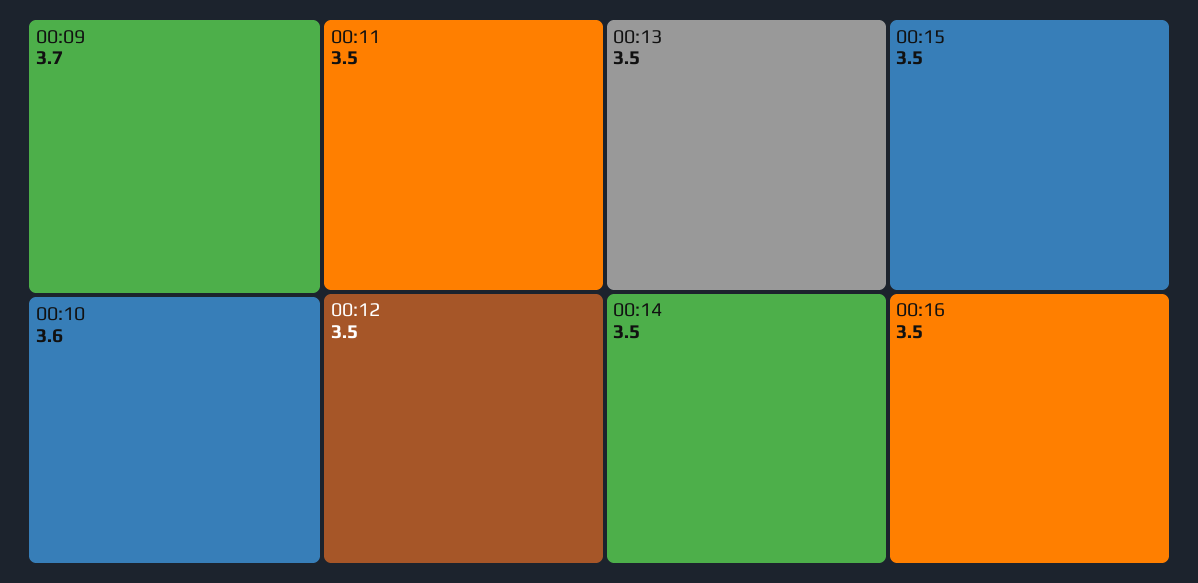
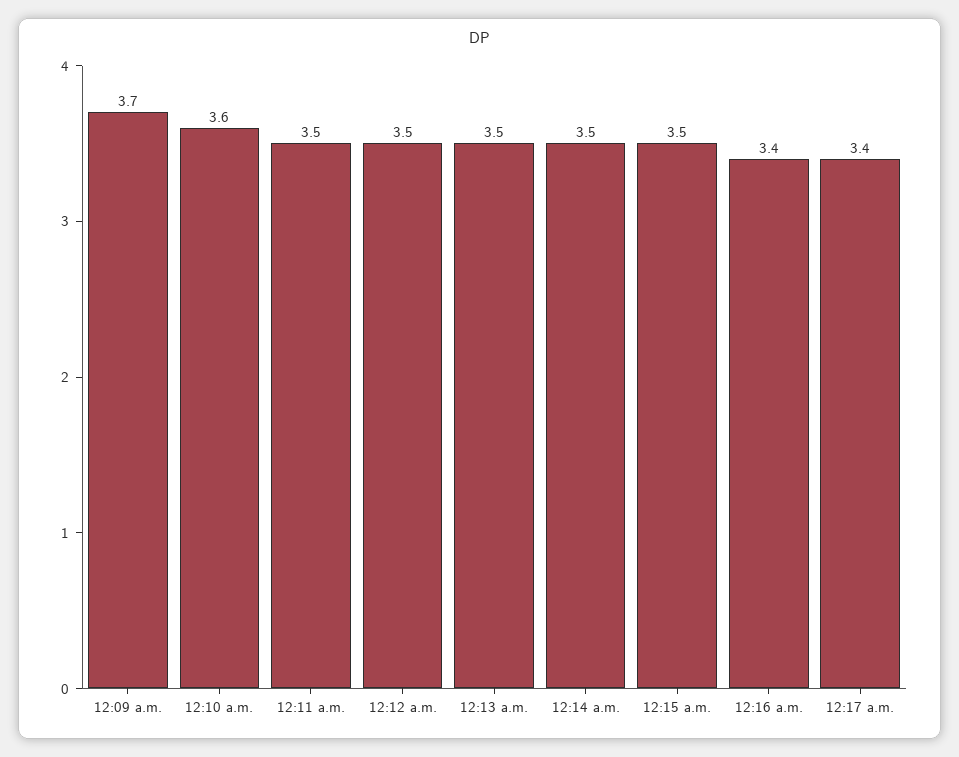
00:16: 3.5 -> 3.4
12:17 a.m.: none -> 3.4

